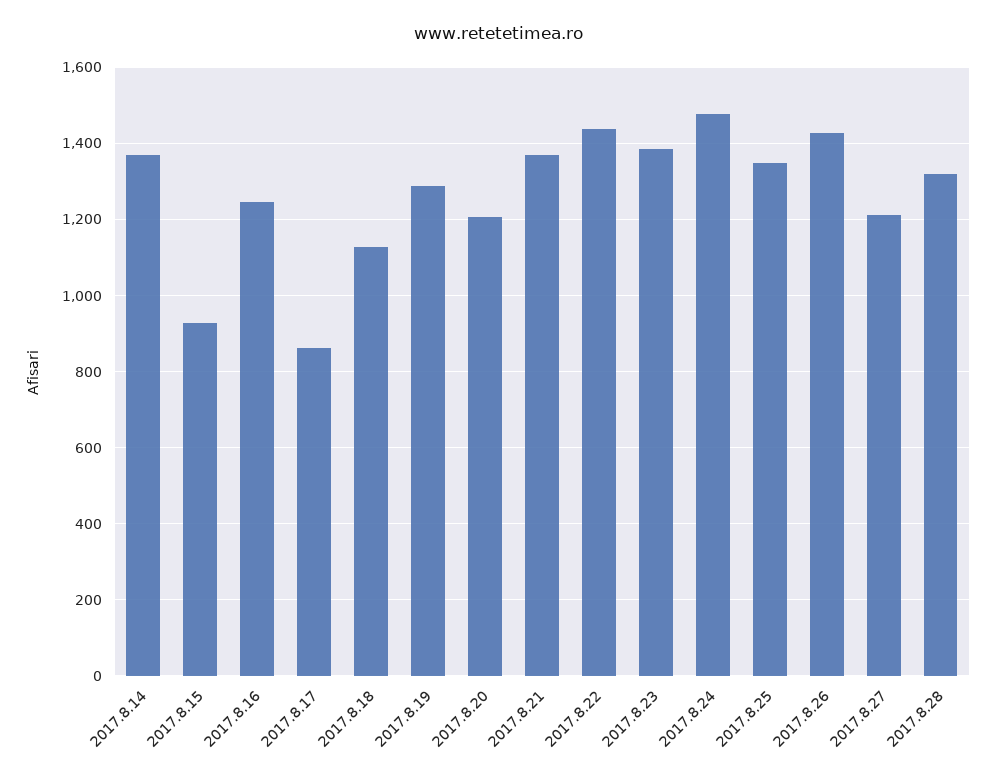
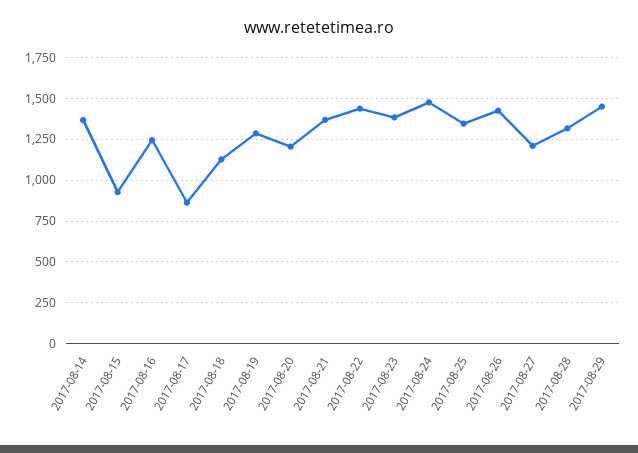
2017-08-29: none -> 1450

